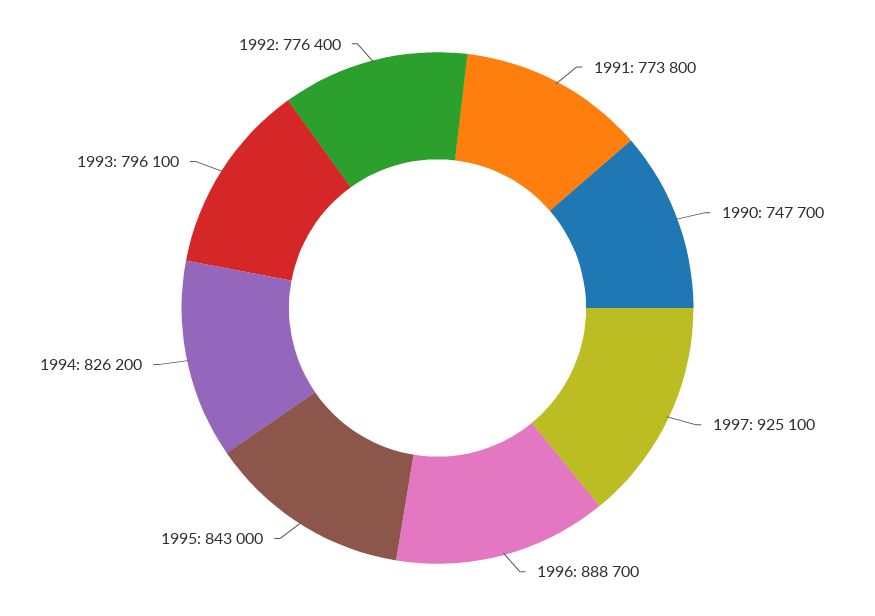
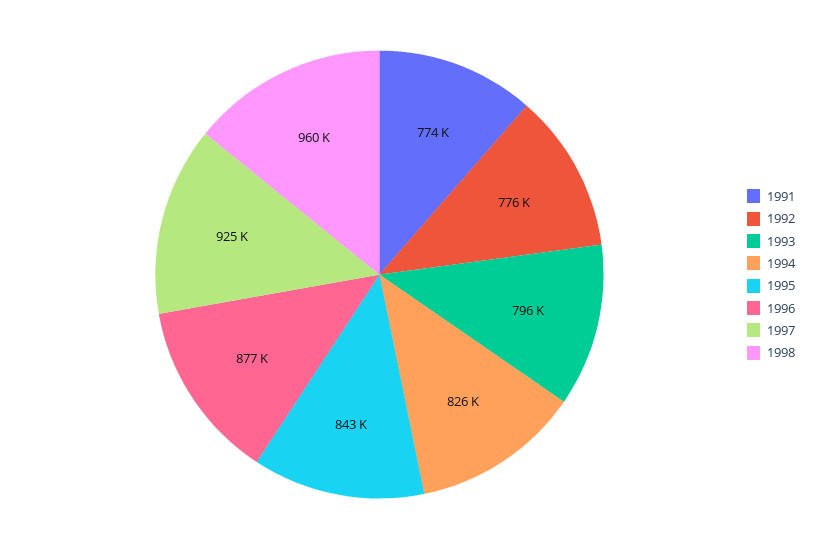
1990: 747700 -> none
1996: 888700 -> 877000
1998: none -> 960000

